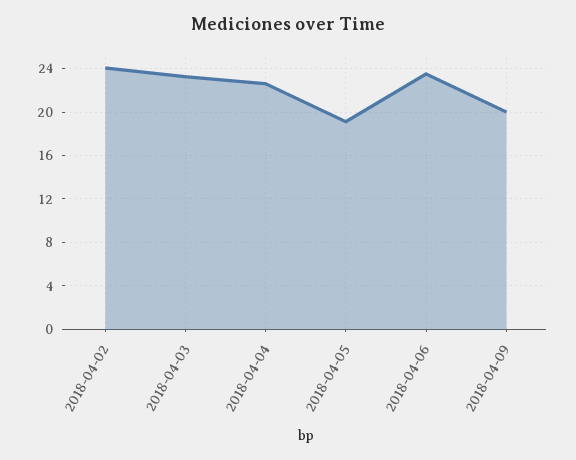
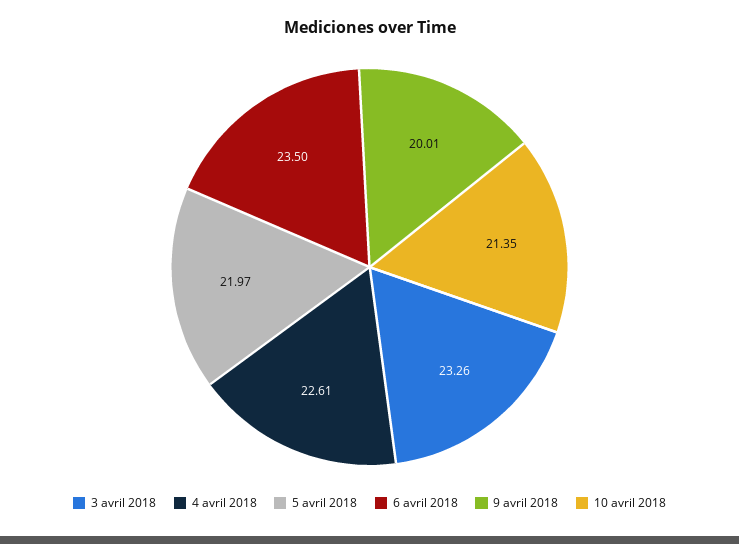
2018-04-02: 24 -> none
2018-04-05: 19 -> 21.97
10 avril 2018: none -> 21.35

